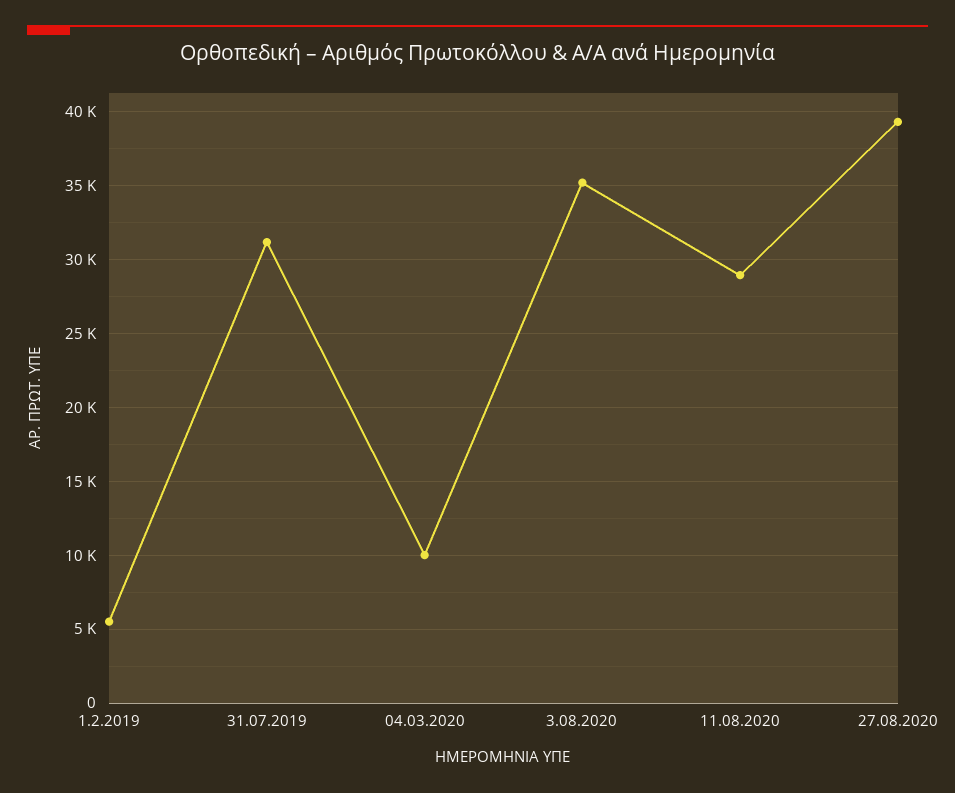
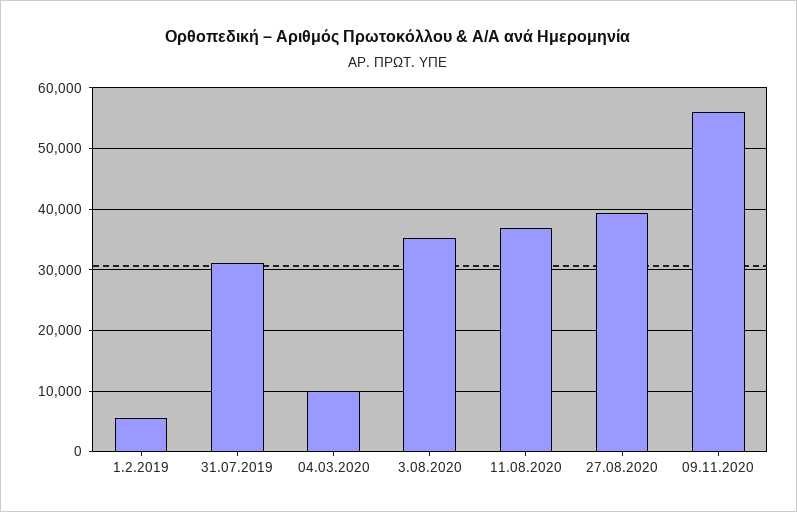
11.08.2020: 29000 -> 37000
09.11.2020: none -> 56000

